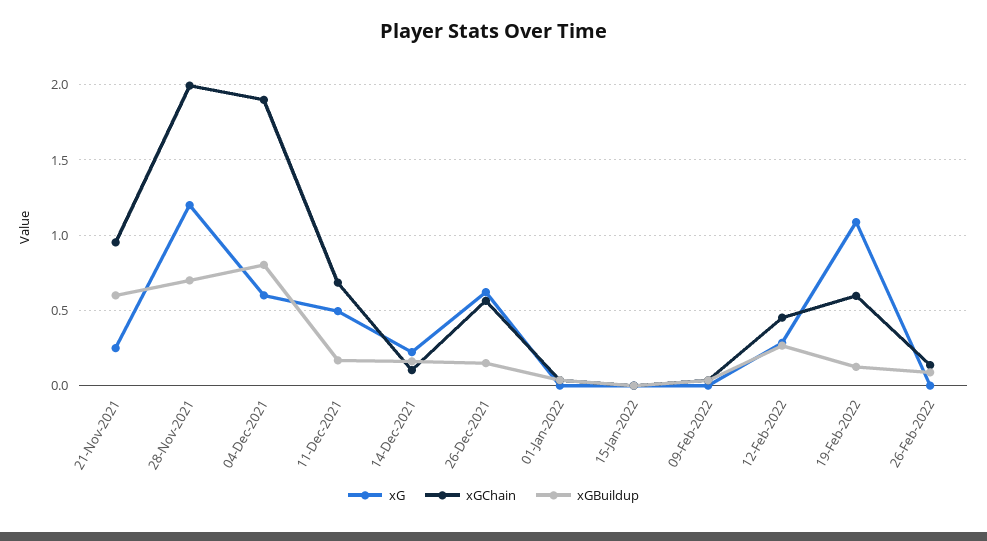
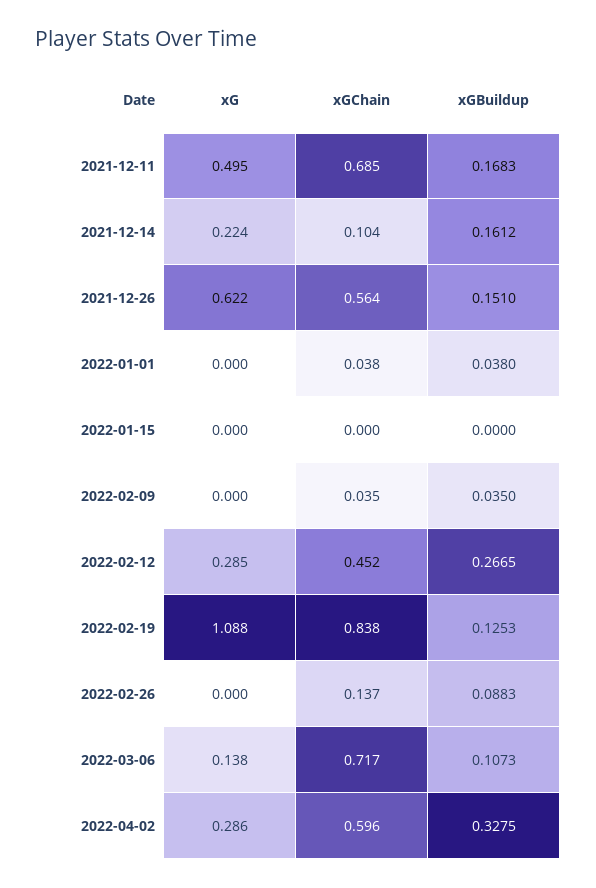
xG, 21-Nov-2021: 0.25 -> none
xGChain, 21-Nov-2021: 0.95 -> none
xGBuildup, 21-Nov-2021: 0.6 -> none
xG, 28-Nov-2021: 1.2 -> none
xGChain, 28-Nov-2021: 2 -> none
xGBuildup, 28-Nov-2021: 0.7 -> none
xG, 04-Dec-2021: 0.6 -> none
xGChain, 04-Dec-2021: 1.9 -> none
xGBuildup, 04-Dec-2021: 0.8 -> none
xGChain, 19-Feb-2022: 0.6 -> 0.838
xG, 2022-03-06: none -> 0.138
xGChain, 2022-03-06: none -> 0.717
xGBuildup, 2022-03-06: none -> 0.1073
xG, 2022-04-02: none -> 0.286
xGChain, 2022-04-02: none -> 0.596
xGBuildup, 2022-04-02: none -> 0.3275

